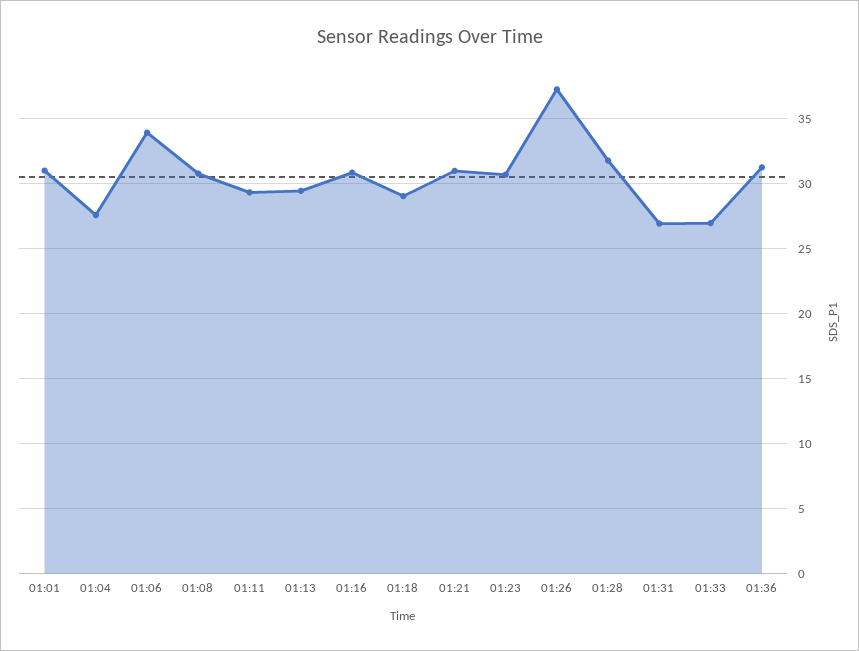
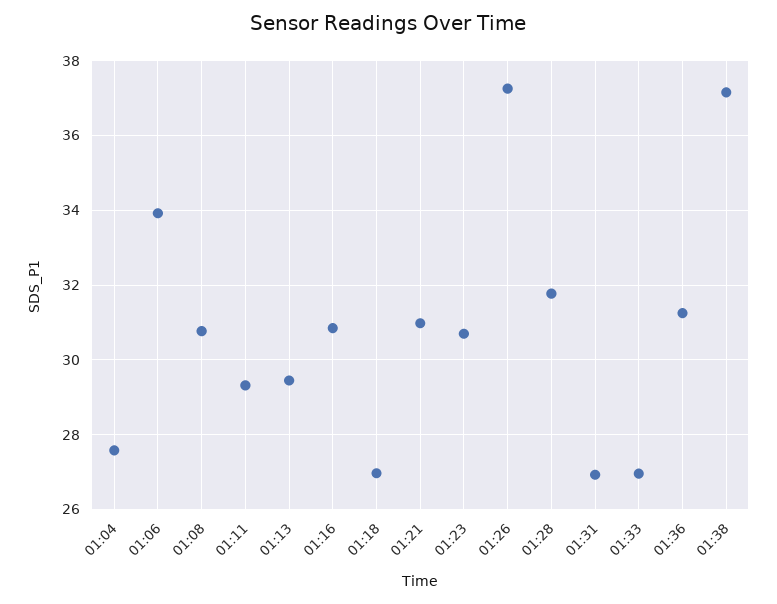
01:01: 31 -> none
01:18: 29 -> 27
01:38: none -> 37.2

